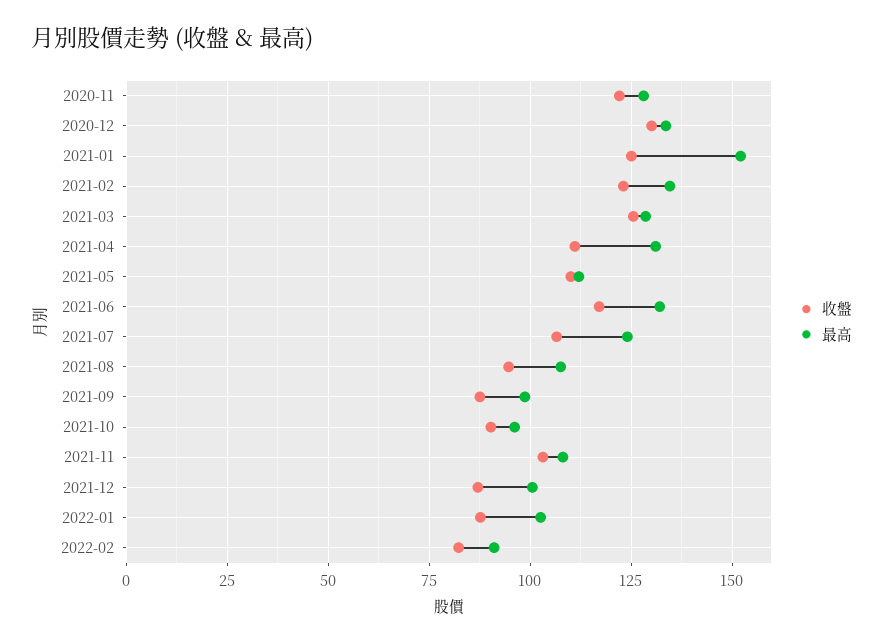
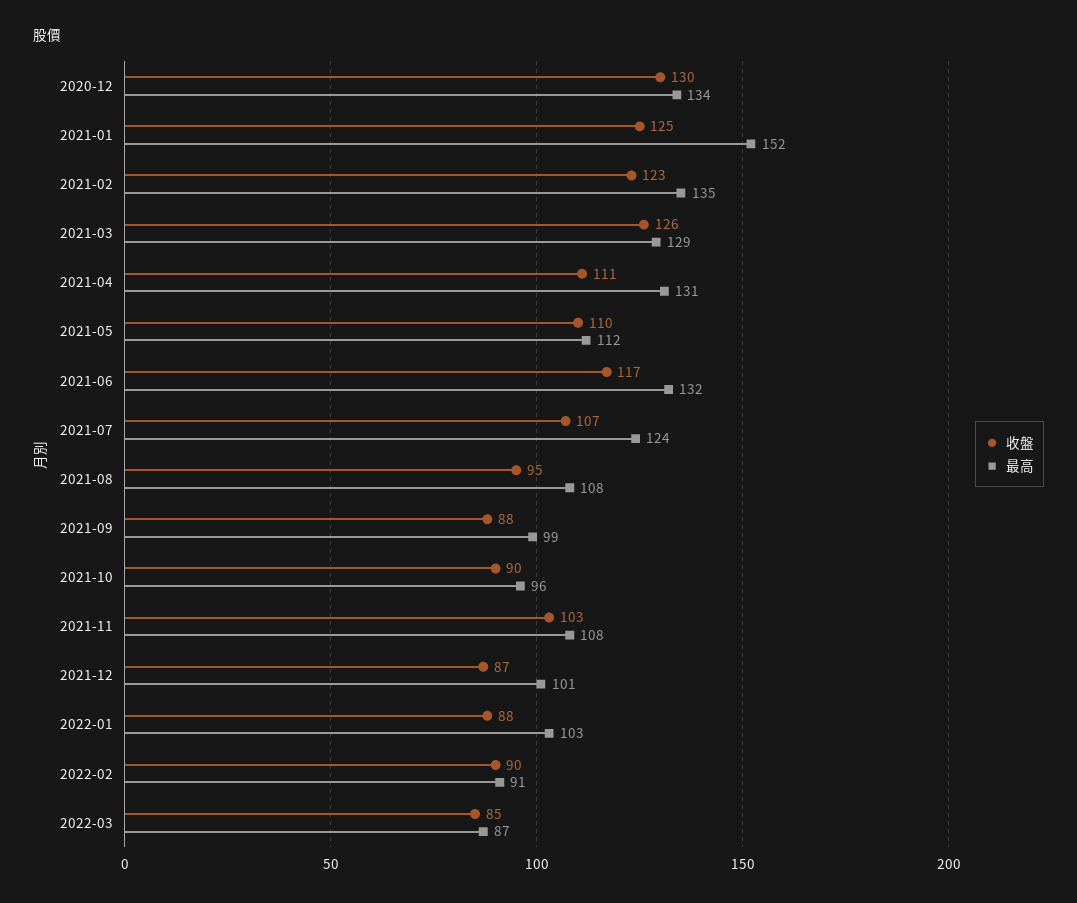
收盤, 2020-11: 122.5 -> none
最高, 2020-11: 127.5 -> none
收盤, 2022-02: 82.5 -> 90
收盤, 2022-03: none -> 85
最高, 2022-03: none -> 87

